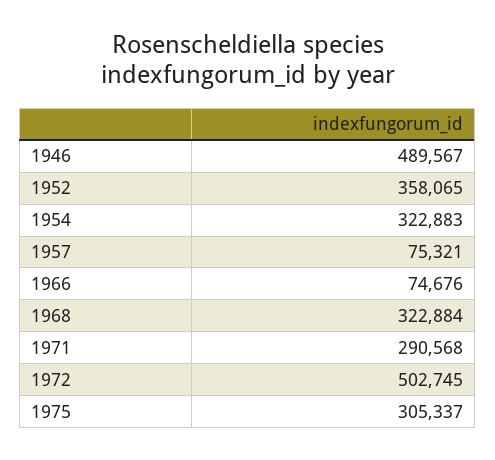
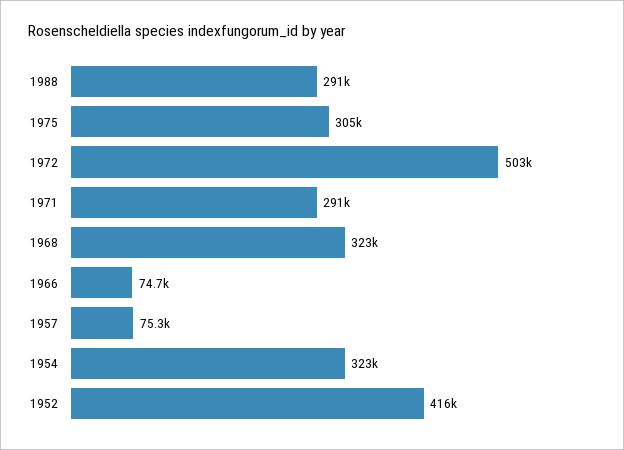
1946: 489567 -> none
1952: 358065 -> 416000
1988: none -> 291000

